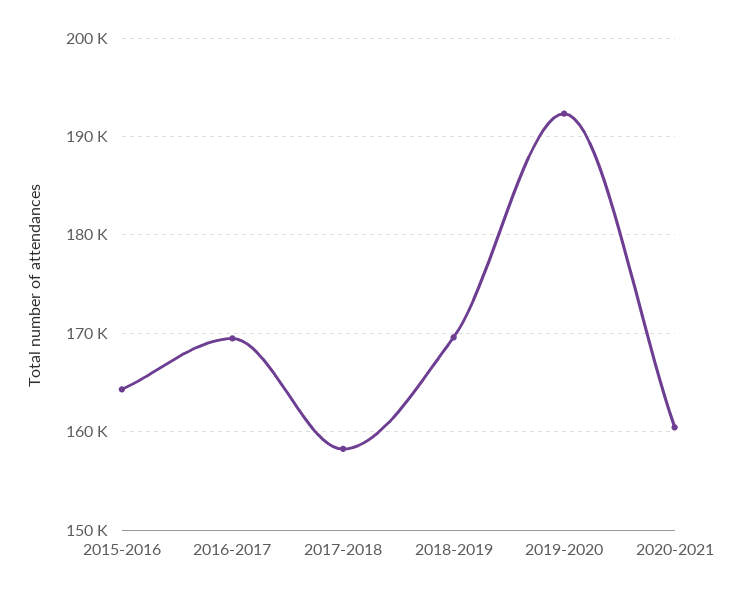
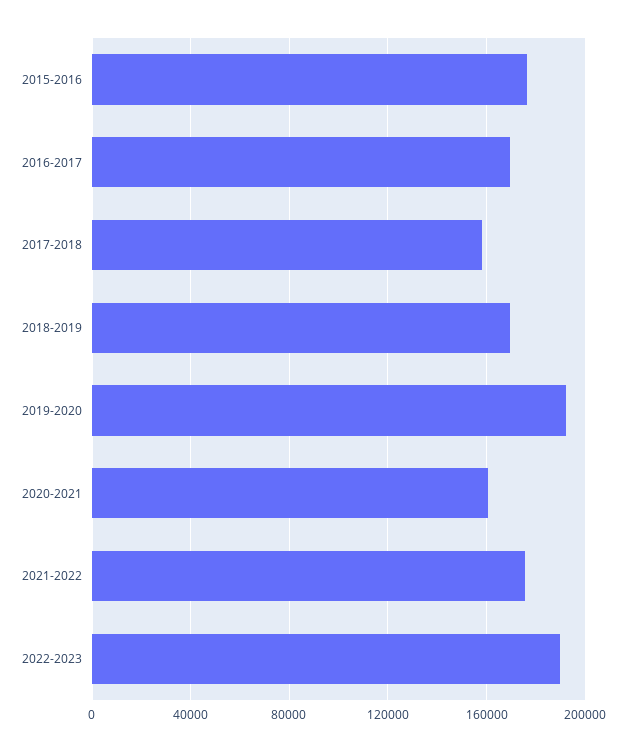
2015-2016: 164000 -> 175000
2021-2022: none -> 175000
2022-2023: none -> 190000

